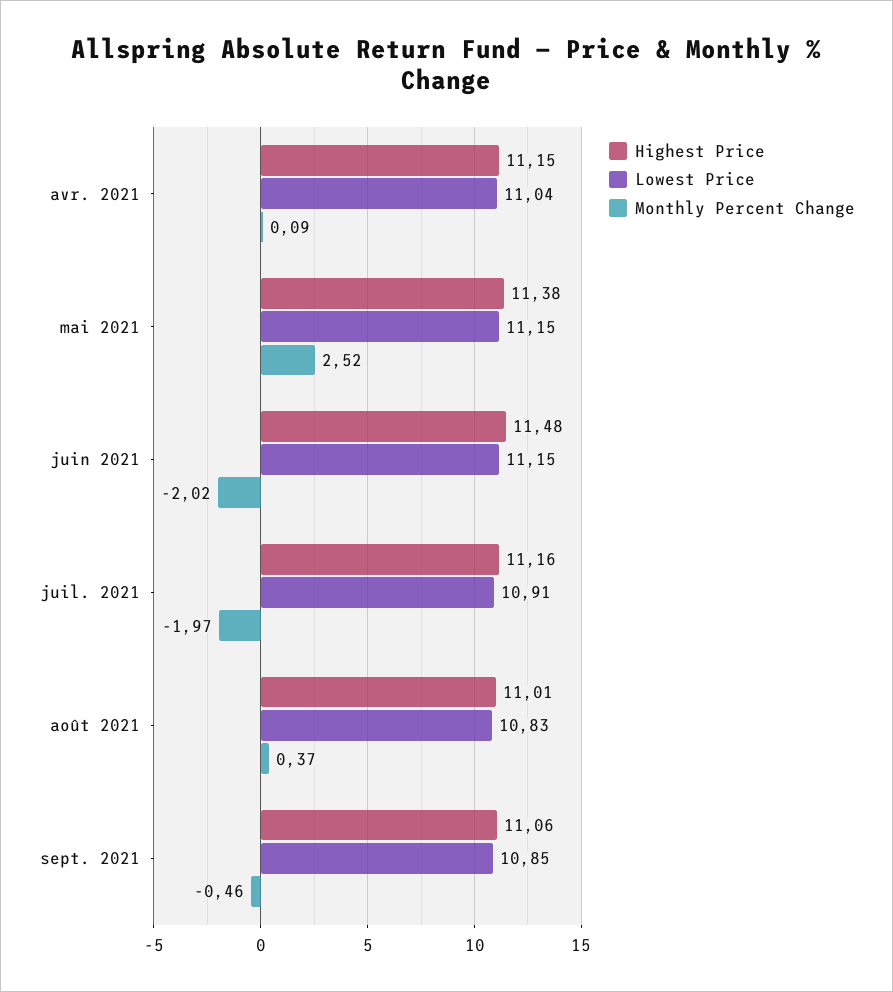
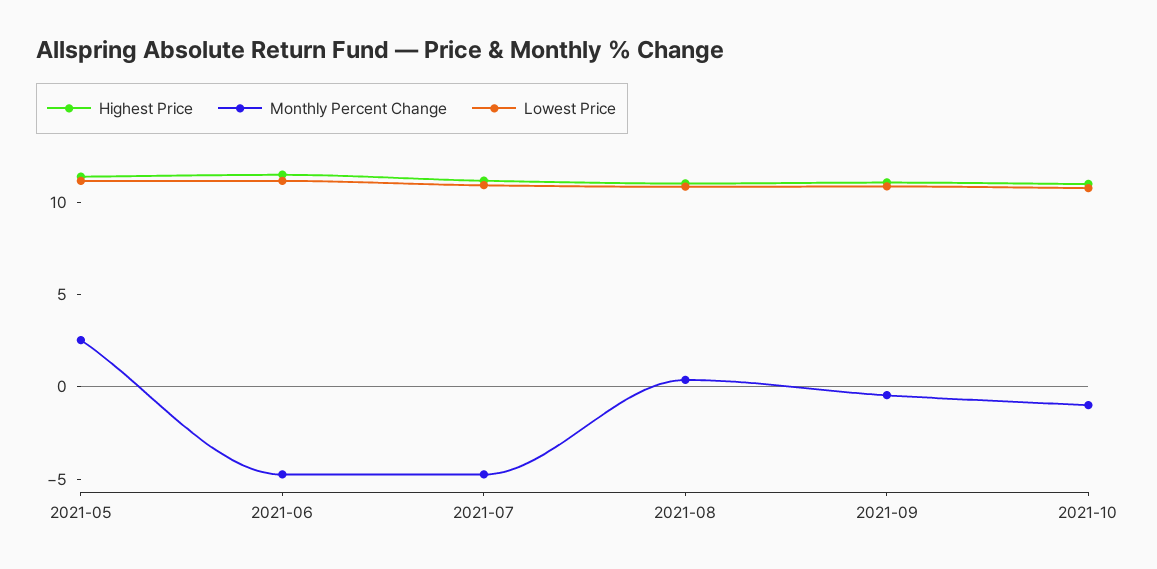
Highest Price, avr. 2021: 11.15 -> none
Lowest Price, avr. 2021: 11.04 -> none
Monthly Percent Change, avr. 2021: 0.09 -> none
Monthly Percent Change, juin 2021: -2.02 -> -5
Monthly Percent Change, juil. 2021: -1.97 -> -5
Highest Price, 2021-10: none -> 11
Monthly Percent Change, 2021-10: none -> -1
Lowest Price, 2021-10: none -> 11

